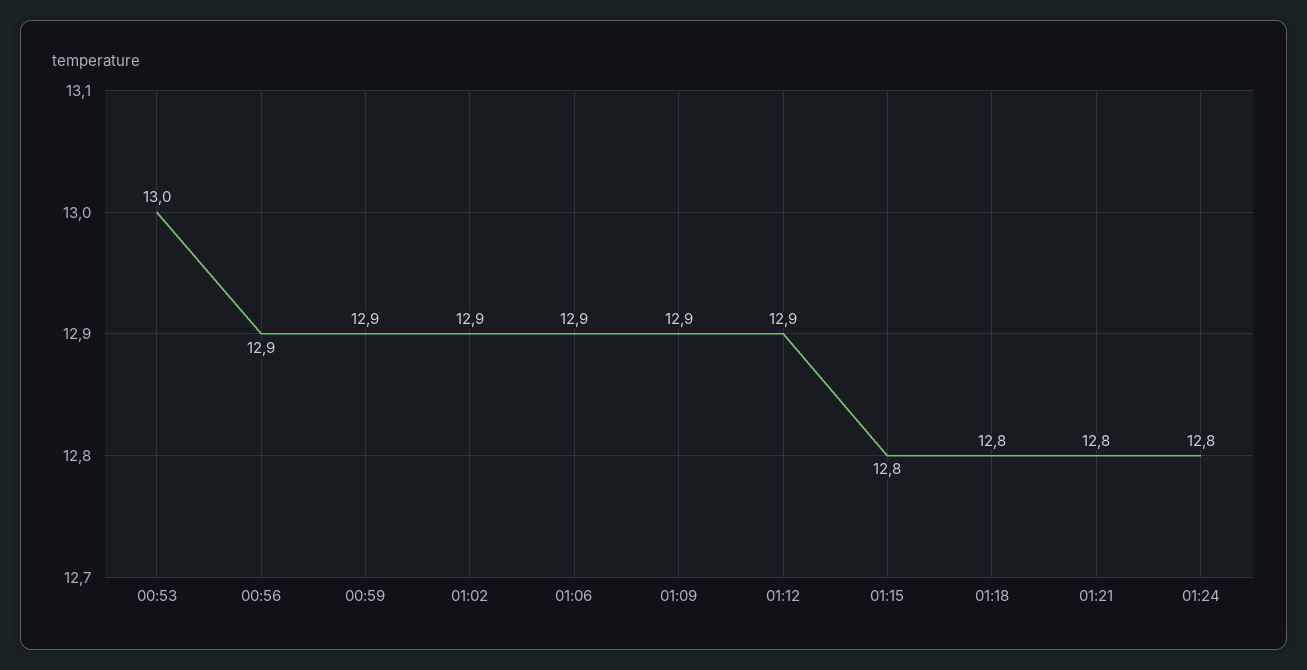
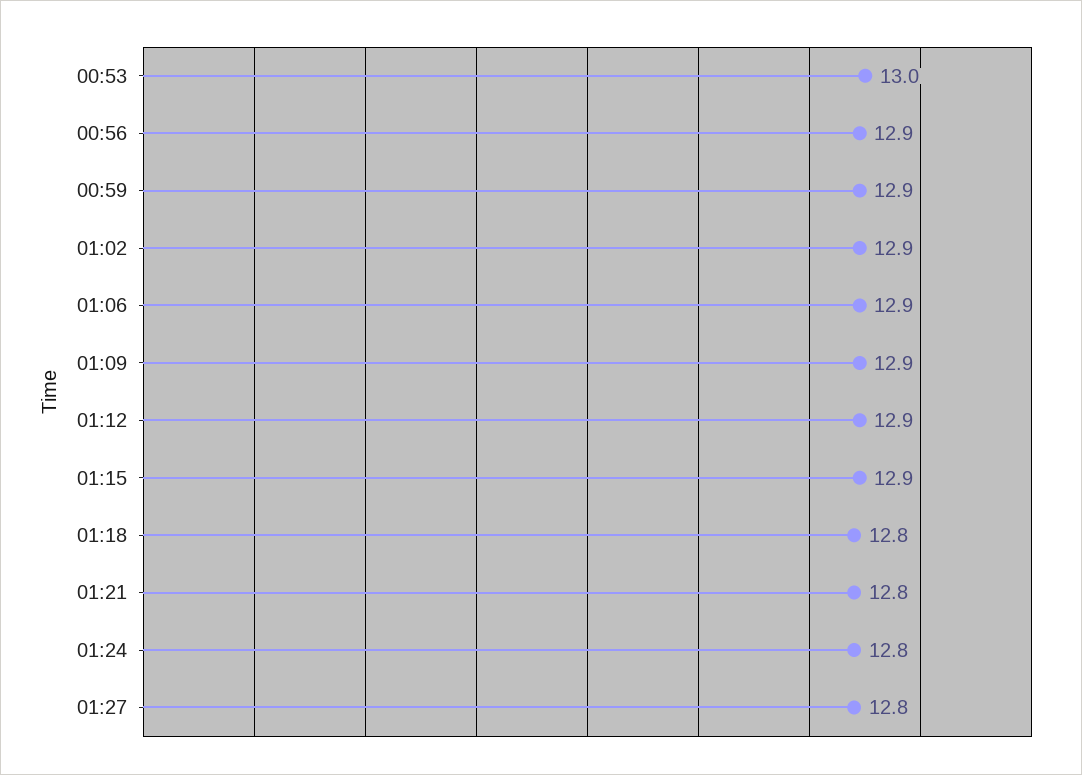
01:15: 12.8 -> 12.9
01:27: none -> 12.8

